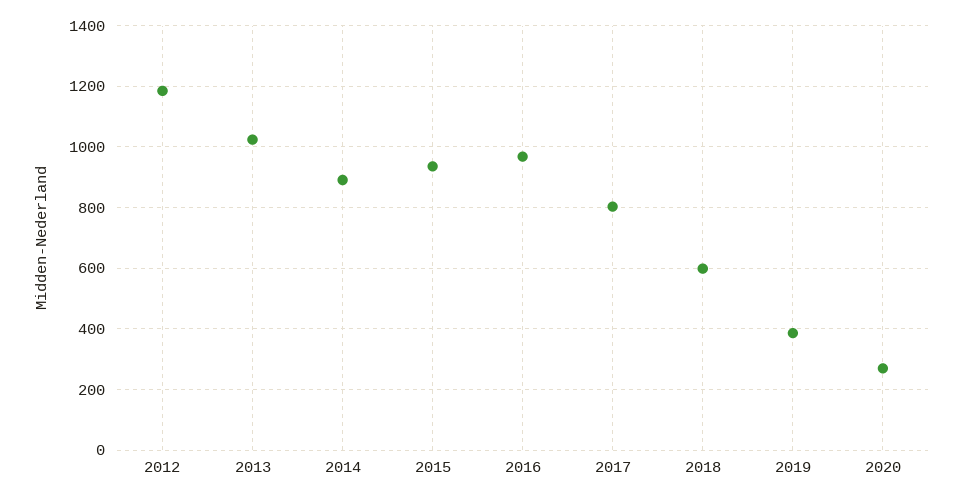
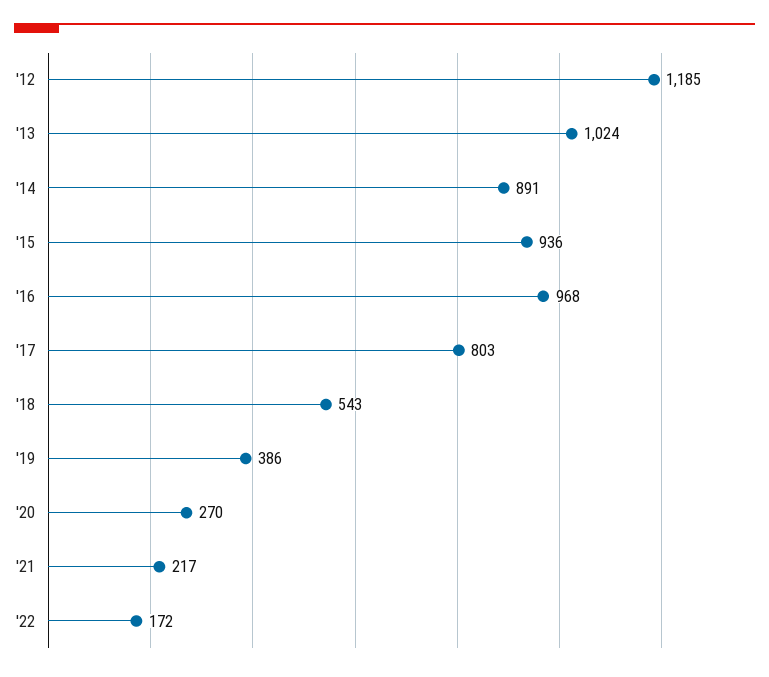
2018: 600 -> 543
'21: none -> 217
'22: none -> 172

